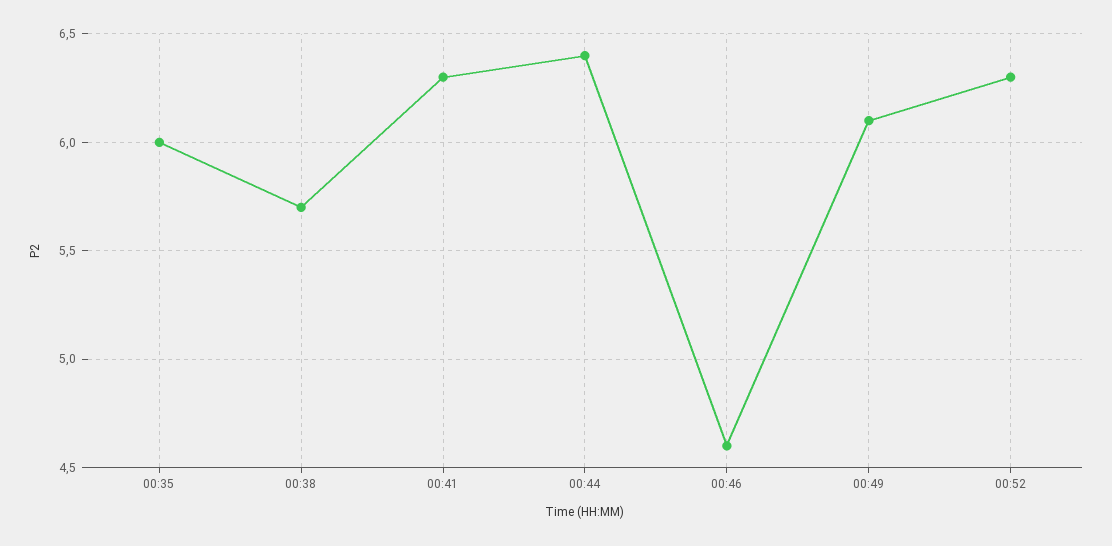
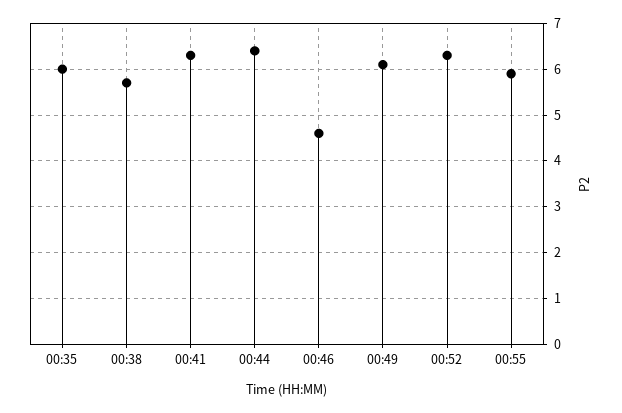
00:55: none -> 6

